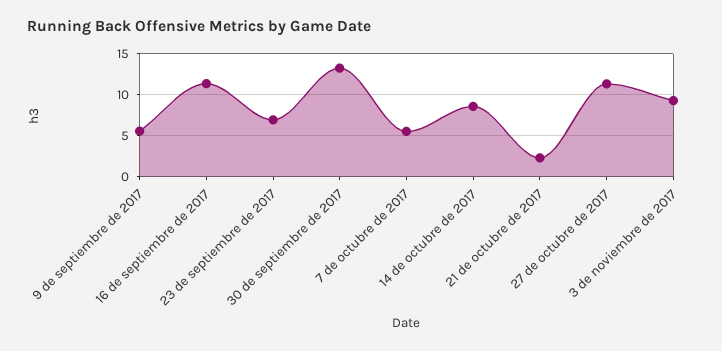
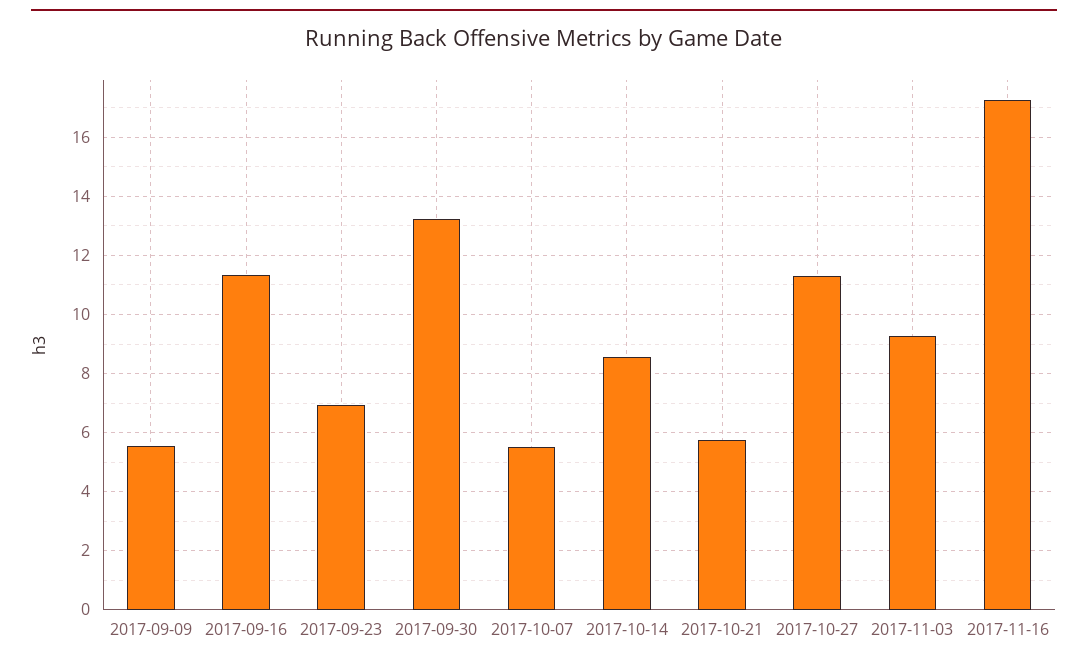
21 de octubre de 2017: 2 -> 5.75
2017-11-16: none -> 17.25

